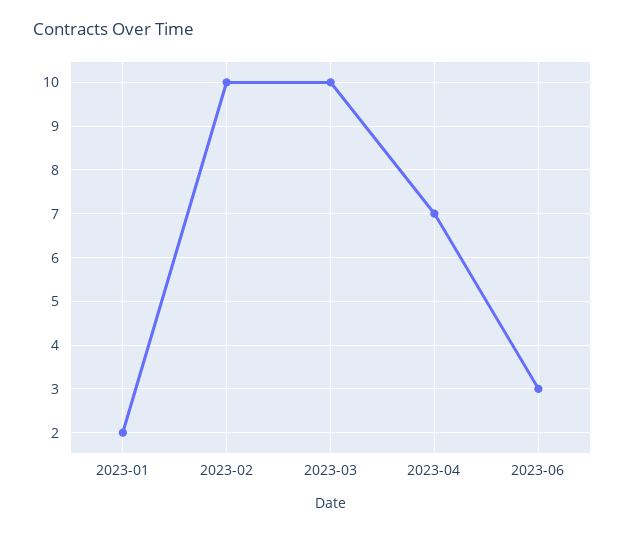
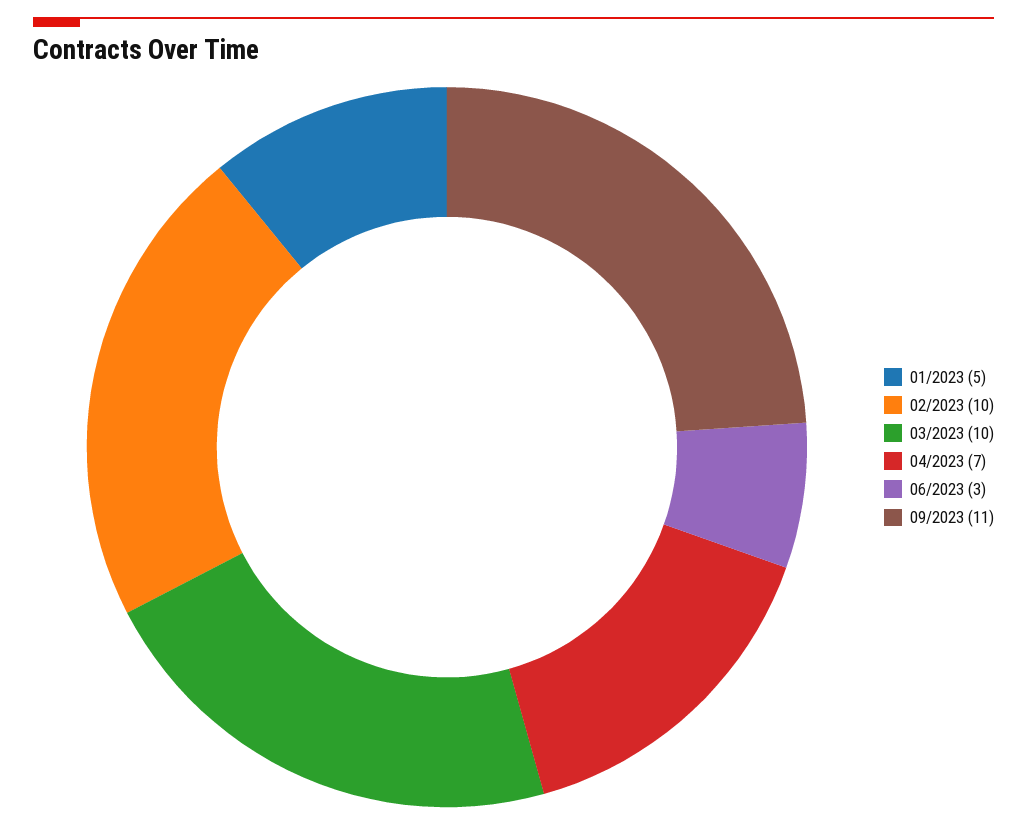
2023-01: 2 -> 5
09/2023: none -> 11

